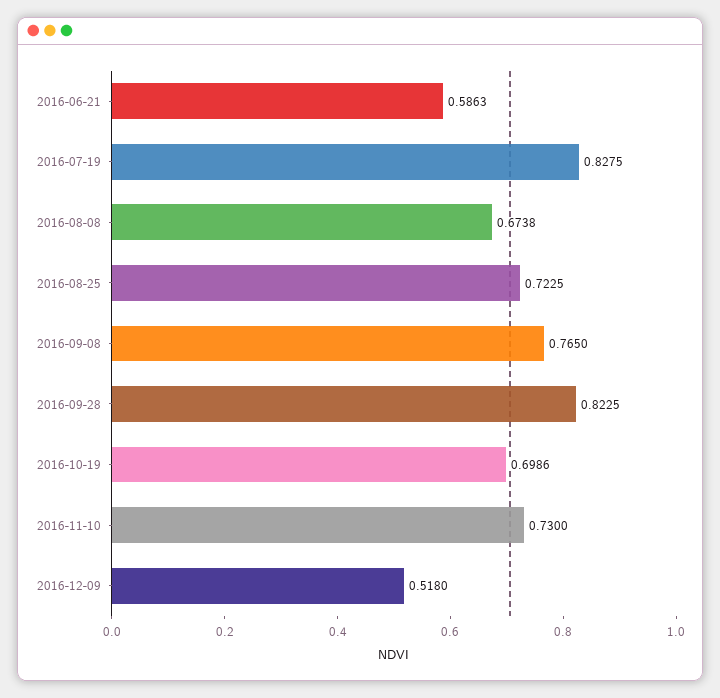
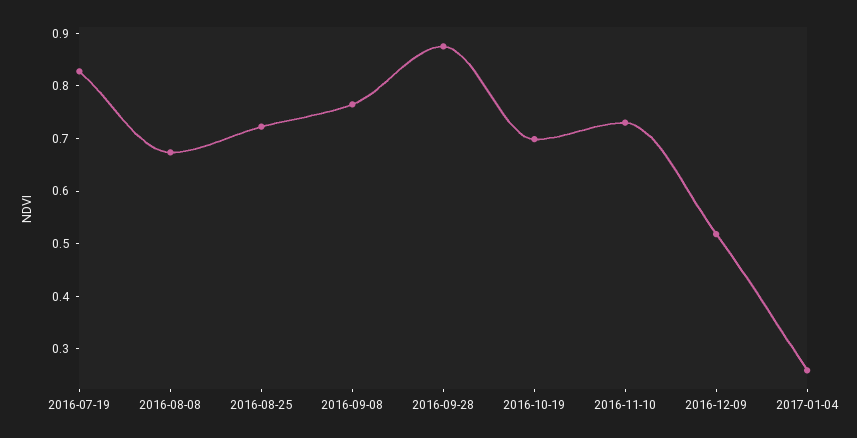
2016-06-21: 0.5863 -> none
2016-09-28: 0.8225 -> 0.88
2017-01-04: none -> 0.26

